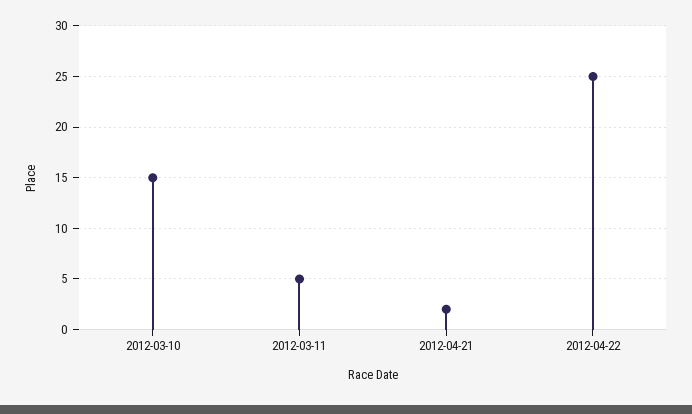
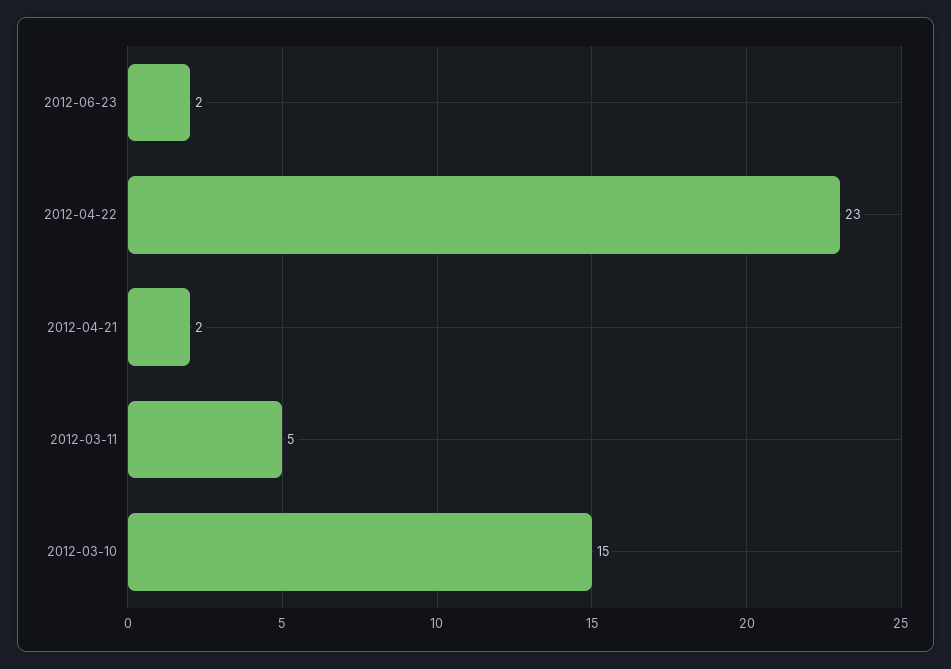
2012-04-22: 25 -> 23
2012-06-23: none -> 2

